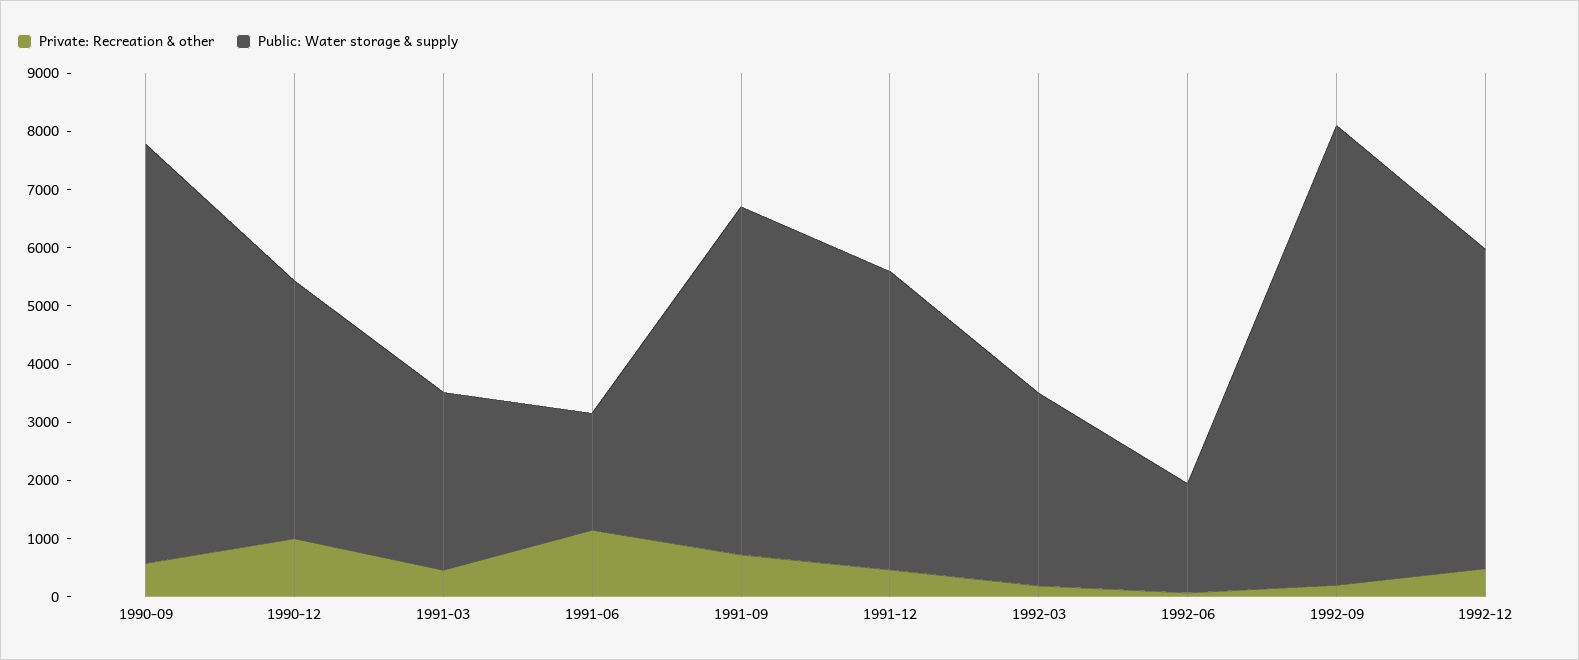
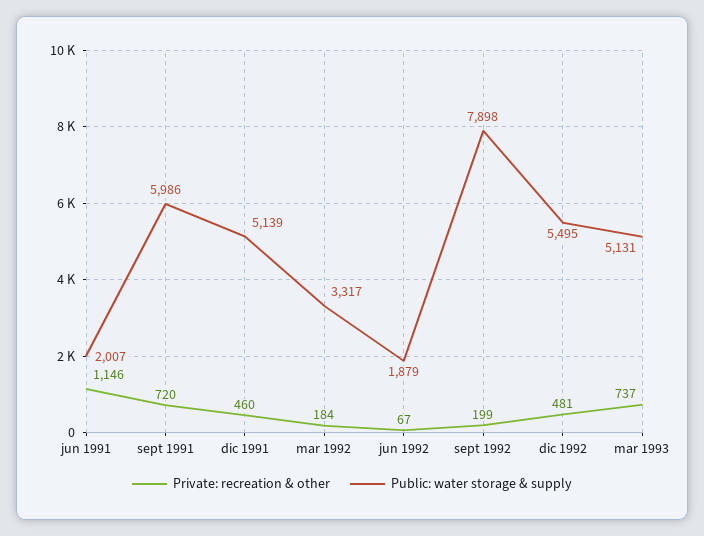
Private: Recreation & other, 1990-09: 600 -> none
Public: Water storage & supply, 1990-09: 7200 -> none
Private: Recreation & other, 1990-12: 1000 -> none
Public: Water storage & supply, 1990-12: 4400 -> none
Private: Recreation & other, 1991-03: 400 -> none
Public: Water storage & supply, 1991-03: 3000 -> none
Private: Recreation & other, mar 1993: none -> 737
Public: Water storage & supply, mar 1993: none -> 5131

